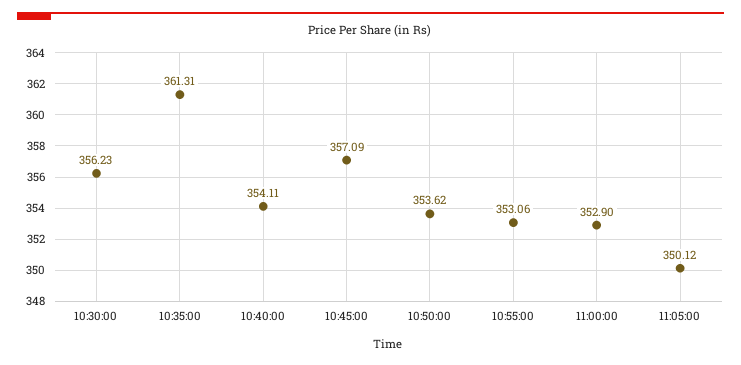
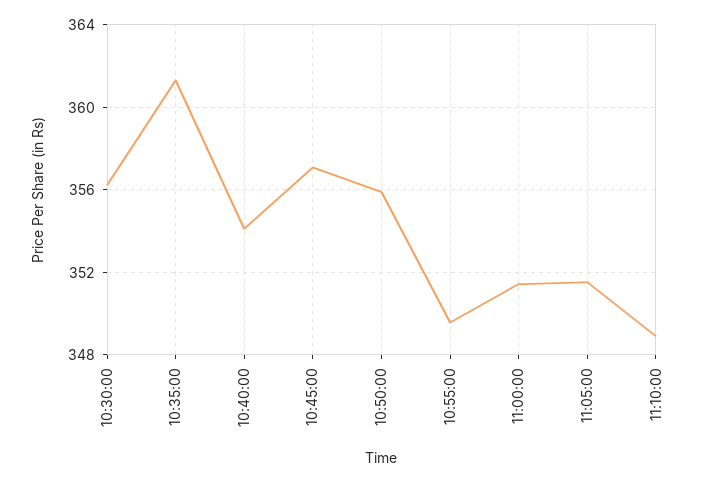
10:50:00: 353.62 -> 356
10:55:00: 353.06 -> 349.5
11:00:00: 352.9 -> 351.5
11:05:00: 350.12 -> 351.5
11:10:00: none -> 349

